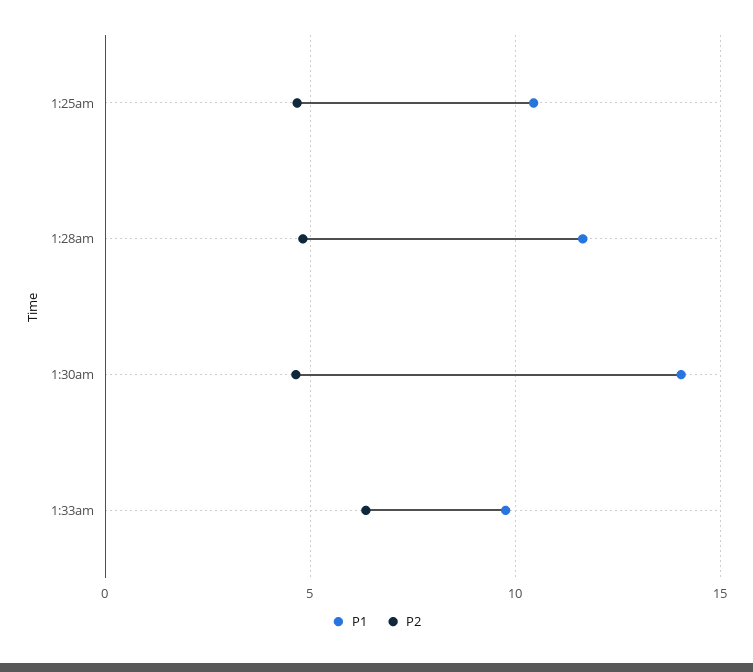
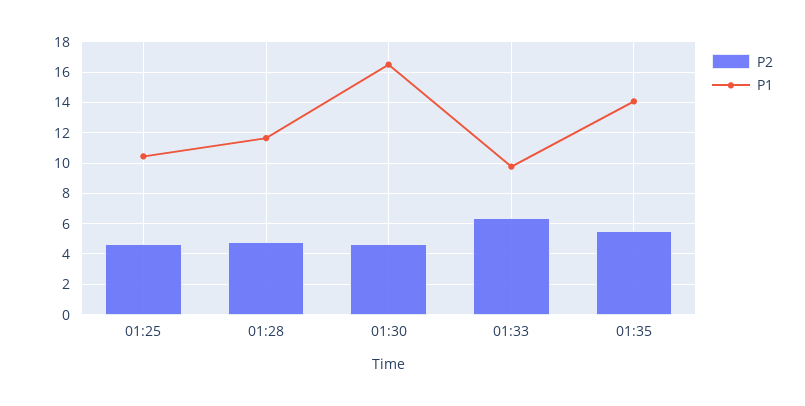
P1, 1:30am: 14 -> 16.5
P2, 01:35: none -> 5.5
P1, 01:35: none -> 14

